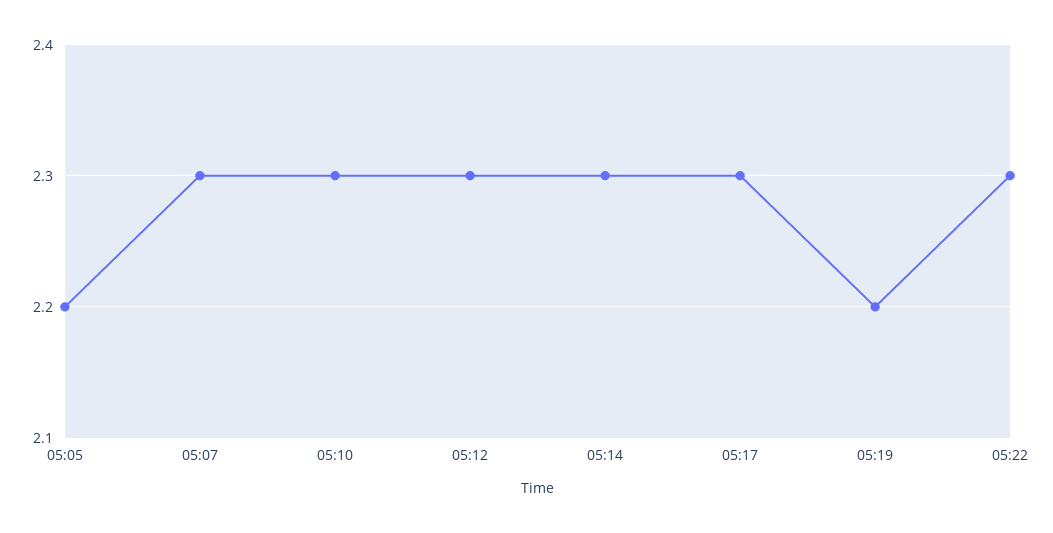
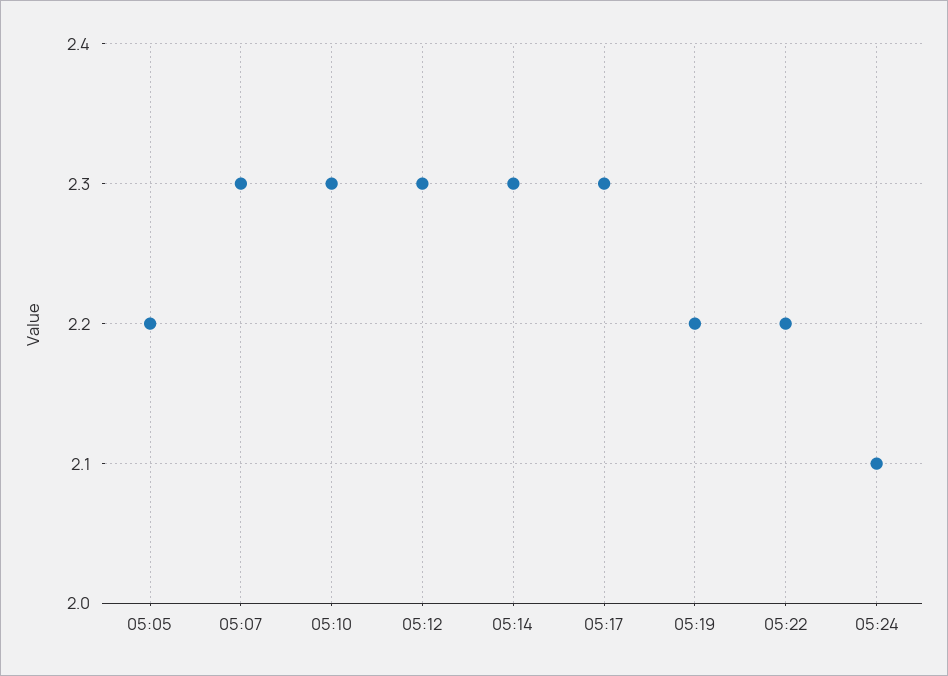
05:22: 2.3 -> 2.2
05:24: none -> 2.1

